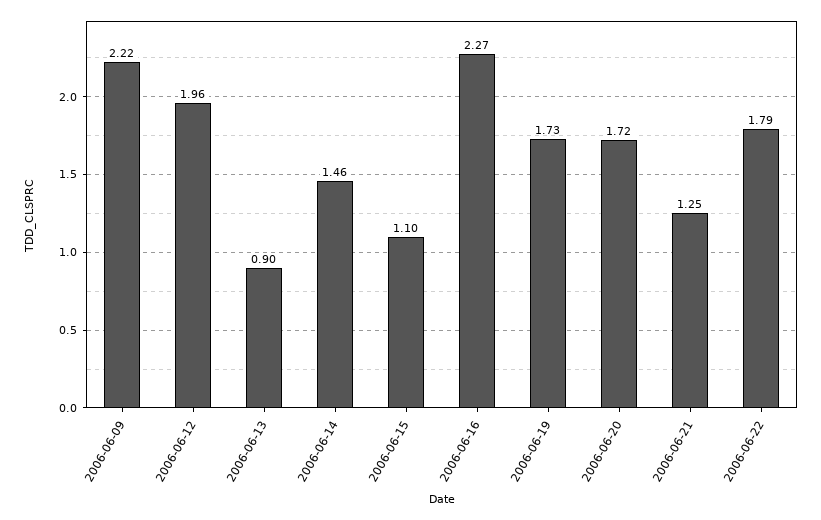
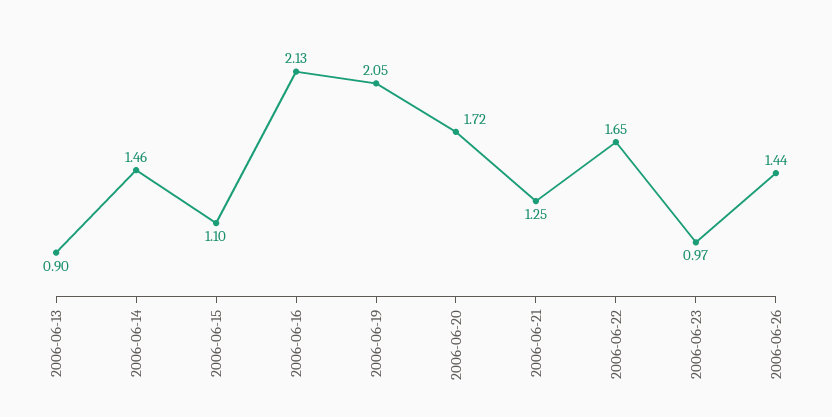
2006-06-09: 2.22 -> none
2006-06-12: 1.96 -> none
2006-06-16: 2.27 -> 2.13
2006-06-19: 1.73 -> 2.05
2006-06-22: 1.79 -> 1.65
2006-06-23: none -> 0.97
2006-06-26: none -> 1.44

